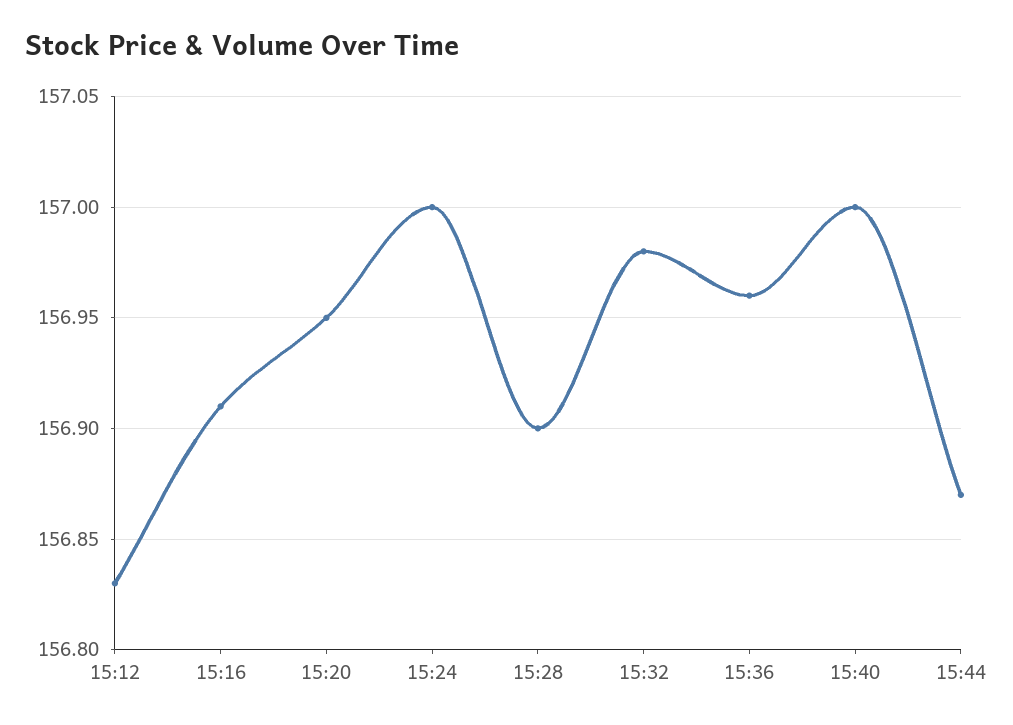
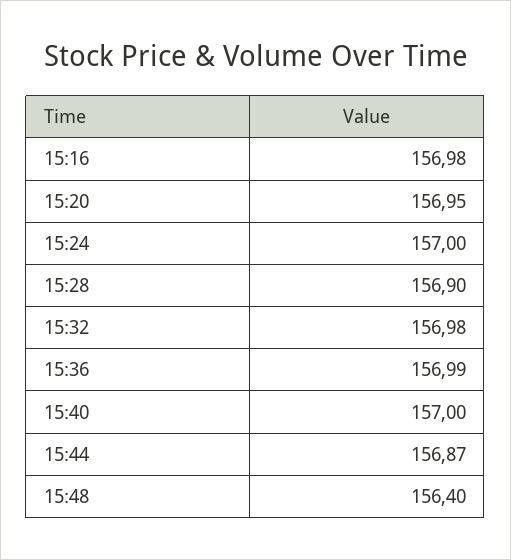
15:12: 156.83 -> none
15:16: 156.91 -> 156.98
15:36: 156.96 -> 156.99
15:48: none -> 156.4

